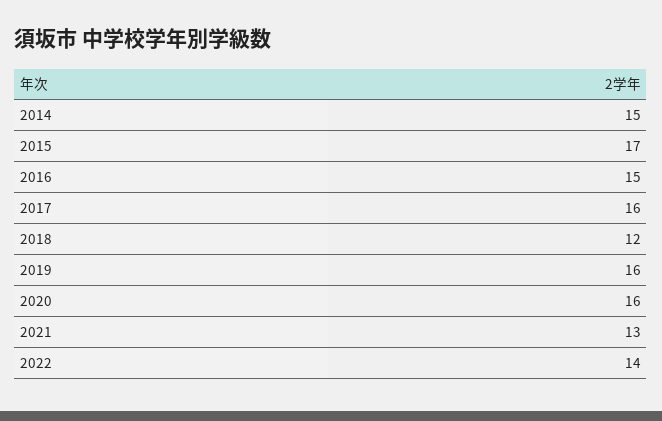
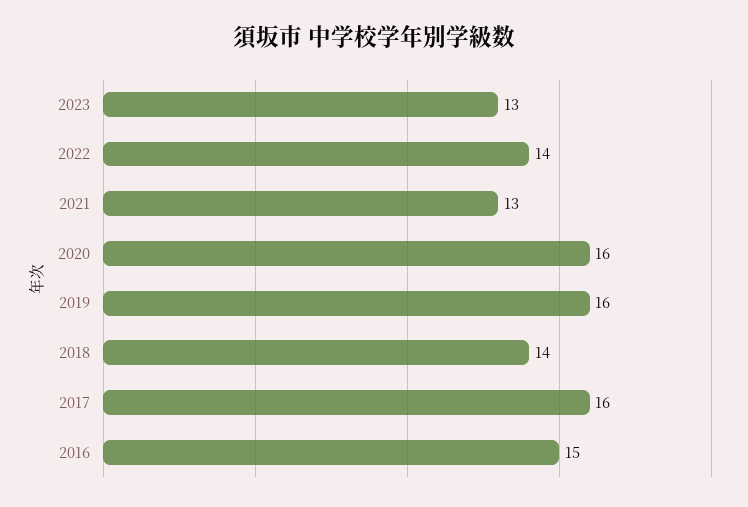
2014: 15 -> none
2015: 17 -> none
2018: 12 -> 14
2023: none -> 13

